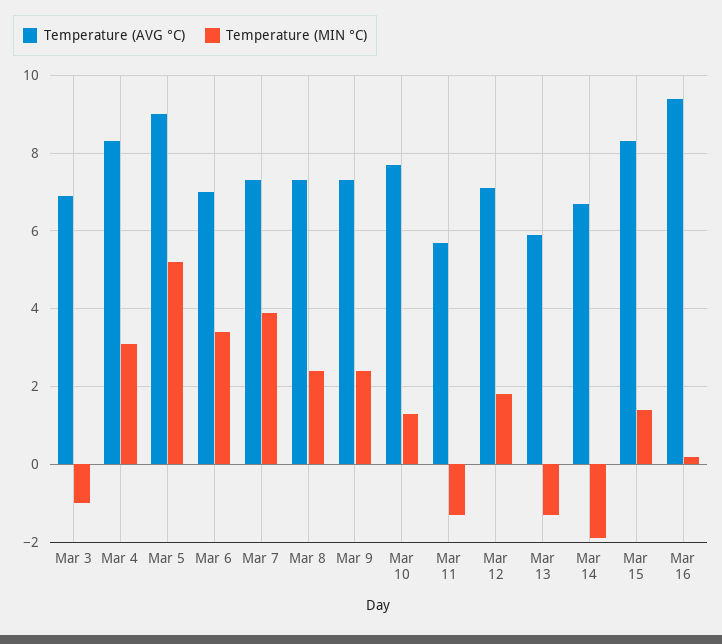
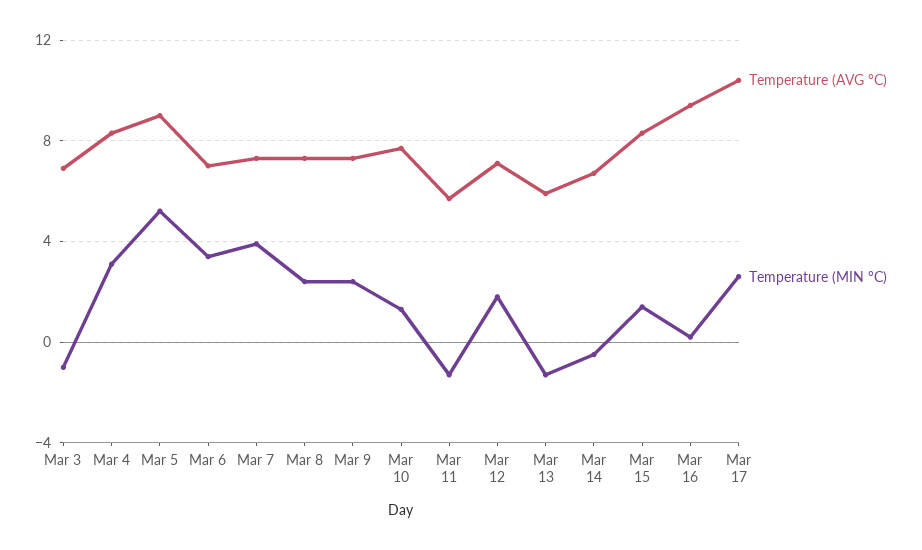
Temperature (MIN °C), Mar 14: -2 -> -0.5
Temperature (AVG °C), Mar 17: none -> 10.5
Temperature (MIN °C), Mar 17: none -> 2.5

